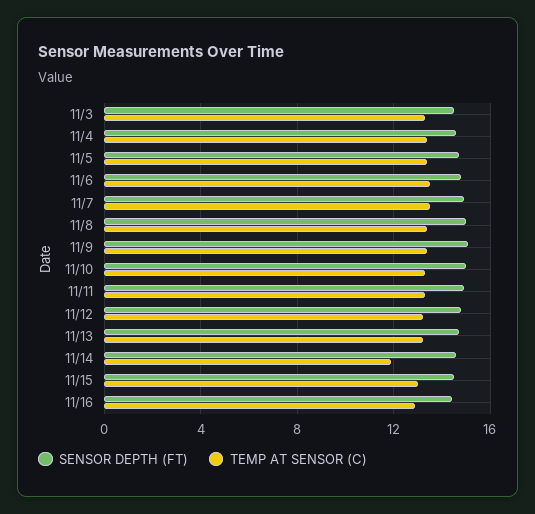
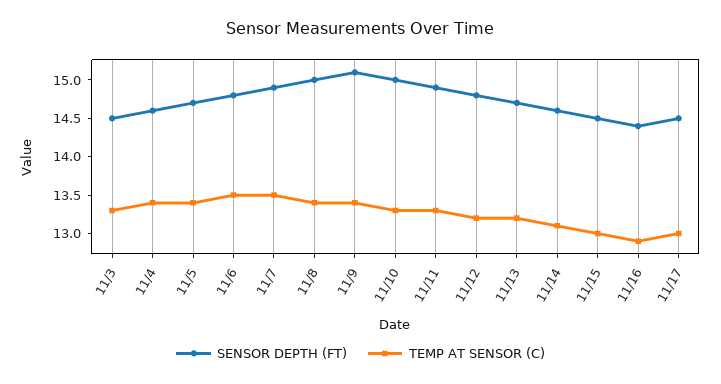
TEMP AT SENSOR (C), 11/14: 12 -> 13
SENSOR DEPTH (FT), 11/17: none -> 14.5
TEMP AT SENSOR (C), 11/17: none -> 13

